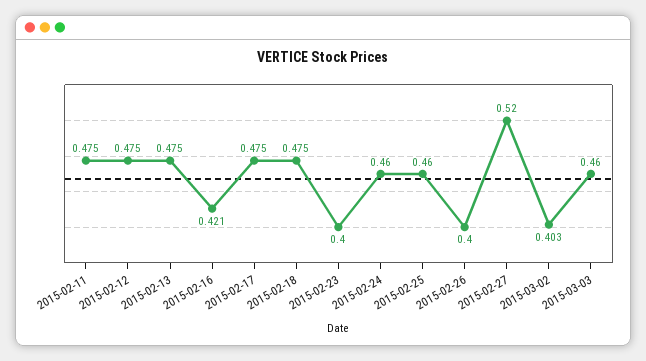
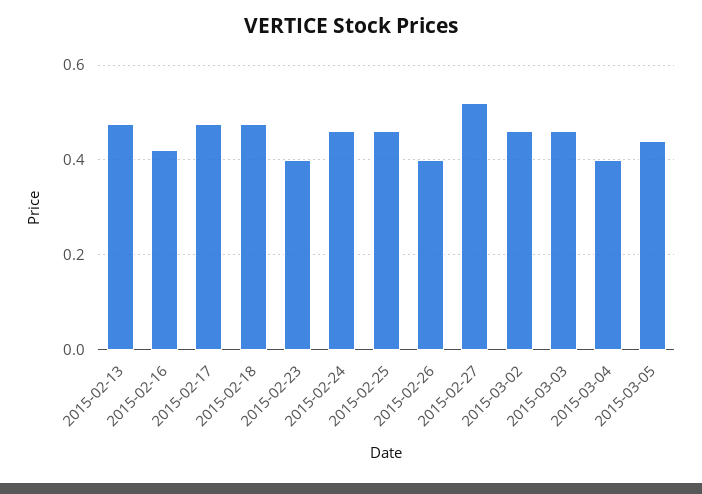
2015-02-11: 0.475 -> none
2015-02-12: 0.475 -> none
2015-03-02: 0.403 -> 0.46
2015-03-04: none -> 0.4
2015-03-05: none -> 0.44

